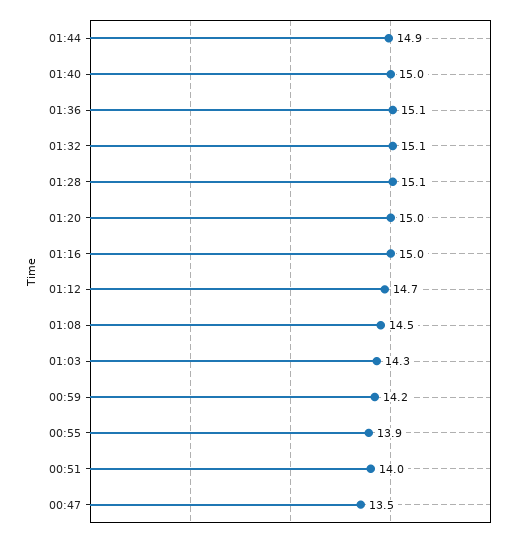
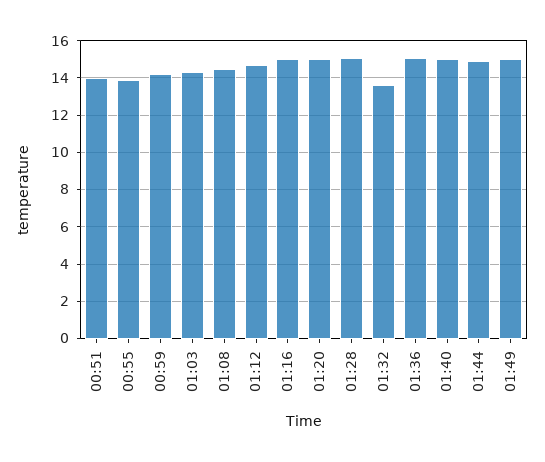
01:32: 15.1 -> 13.5
00:47: 13.5 -> none
01:49: none -> 15

